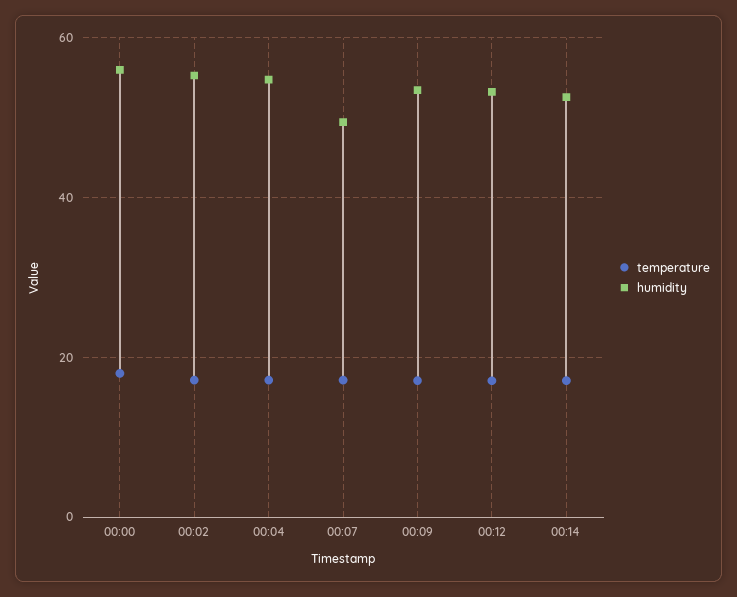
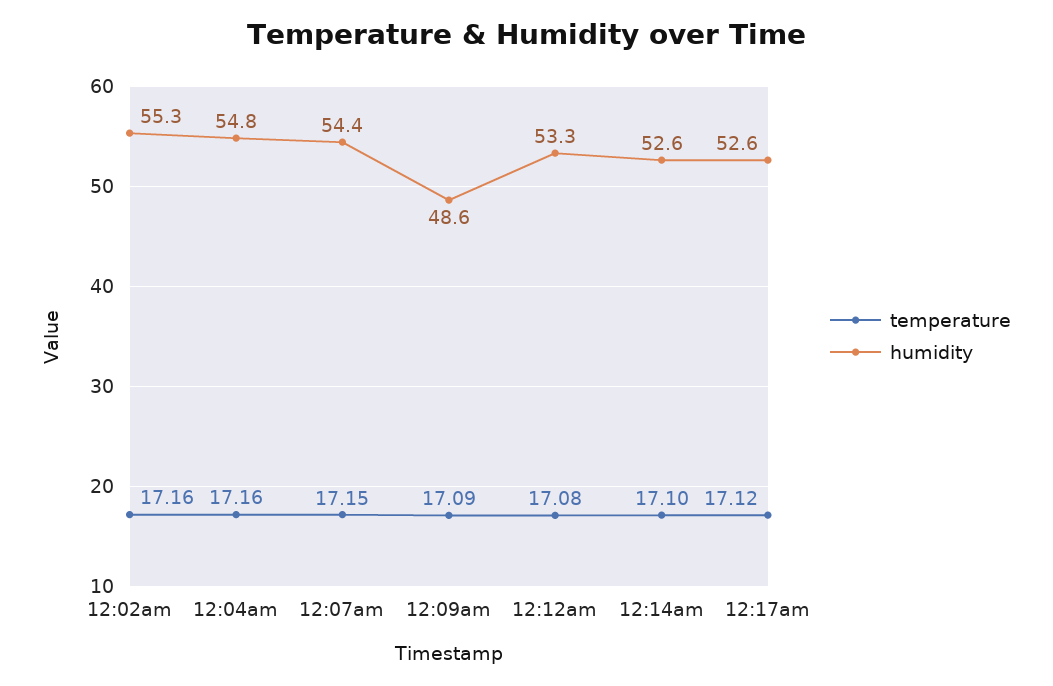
temperature, 00:00: 18 -> none
humidity, 00:00: 56 -> none
humidity, 00:07: 50 -> 54.4
humidity, 00:09: 54 -> 48.6
temperature, 12:17am: none -> 17.12
humidity, 12:17am: none -> 52.6

